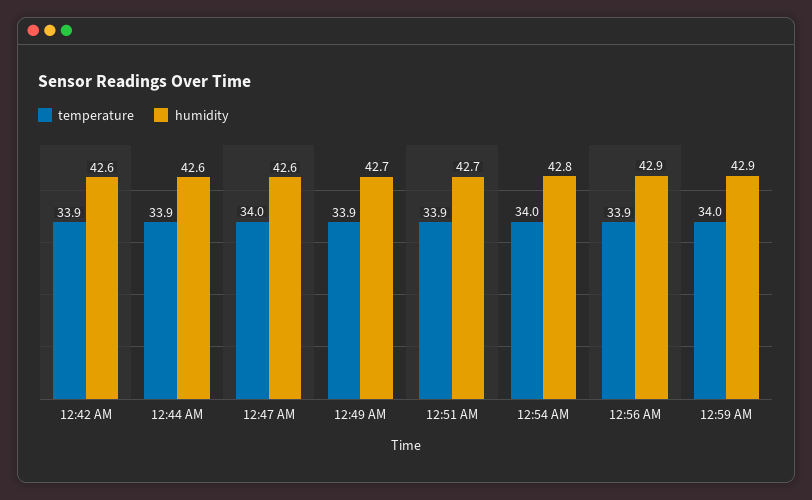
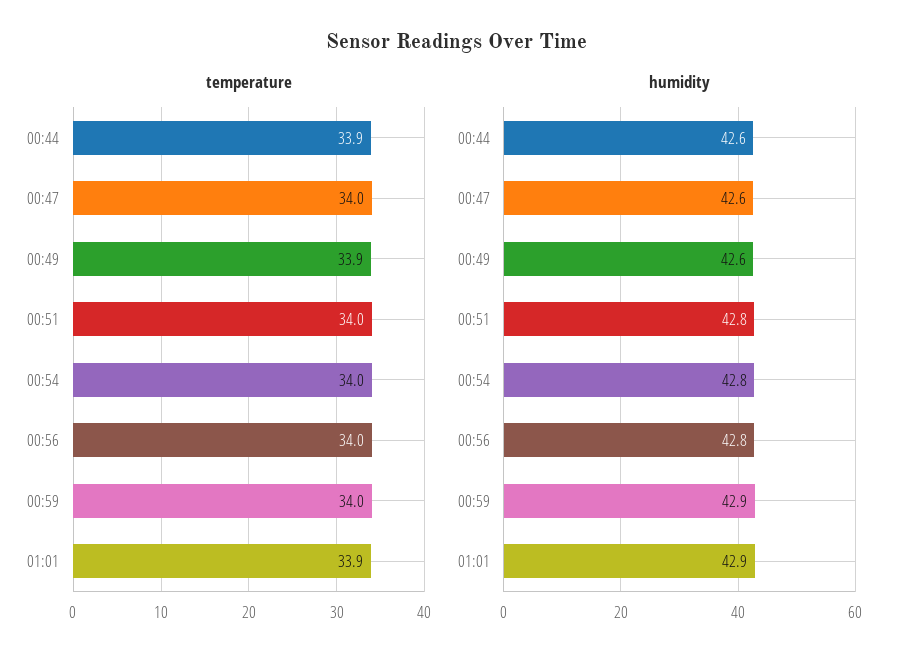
temperature, 12:42 AM: 33.9 -> none
humidity, 12:42 AM: 42.6 -> none
humidity, 12:49 AM: 42.7 -> 42.6
temperature, 12:51 AM: 33.9 -> 34
humidity, 12:51 AM: 42.7 -> 42.8
temperature, 12:56 AM: 33.9 -> 34
humidity, 12:56 AM: 42.9 -> 42.8
temperature, 01:01: none -> 33.9
humidity, 01:01: none -> 42.9

